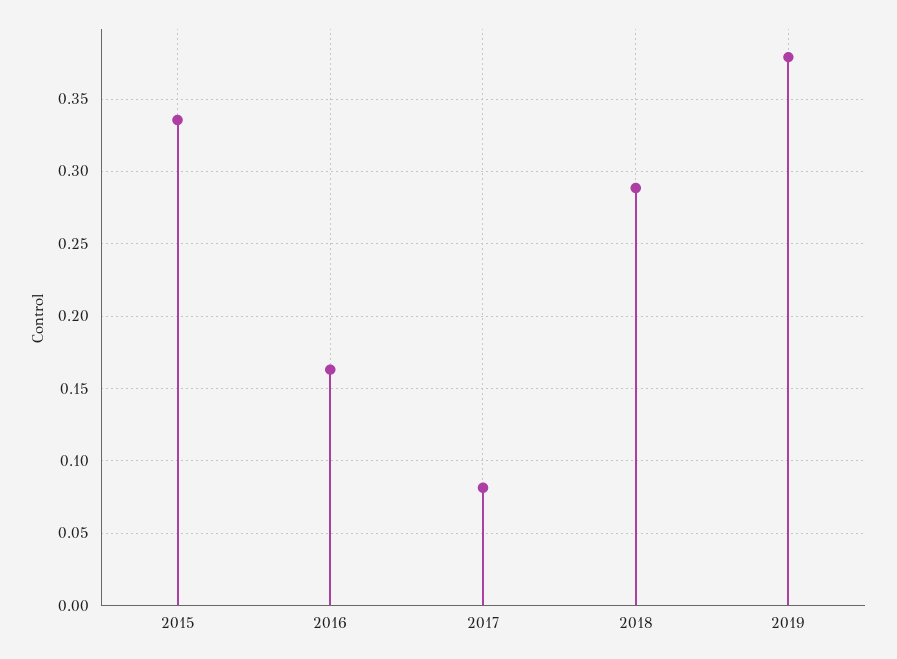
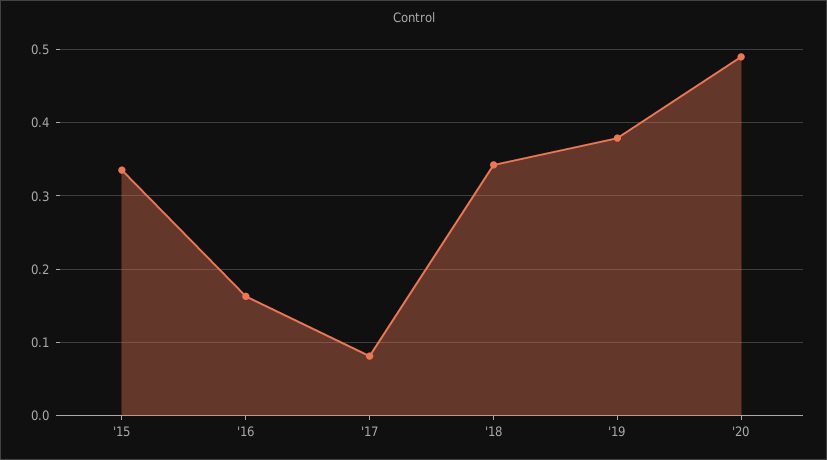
2018: 0.29 -> 0.34
'20: none -> 0.49

